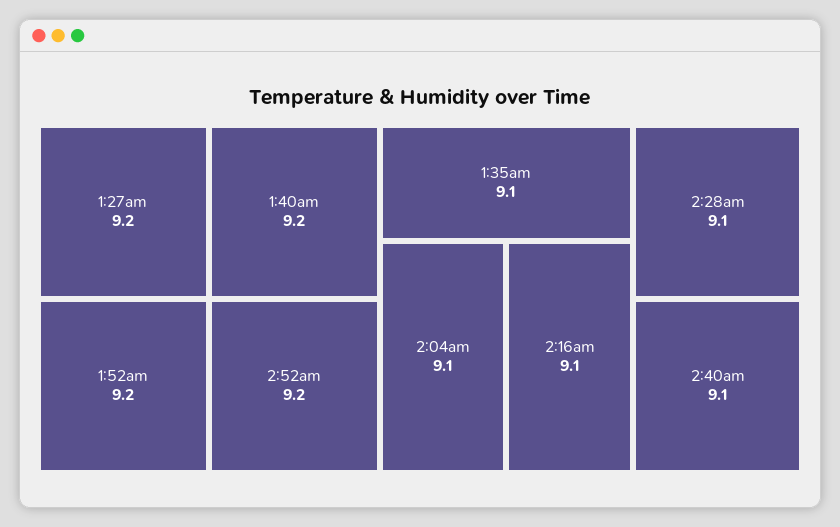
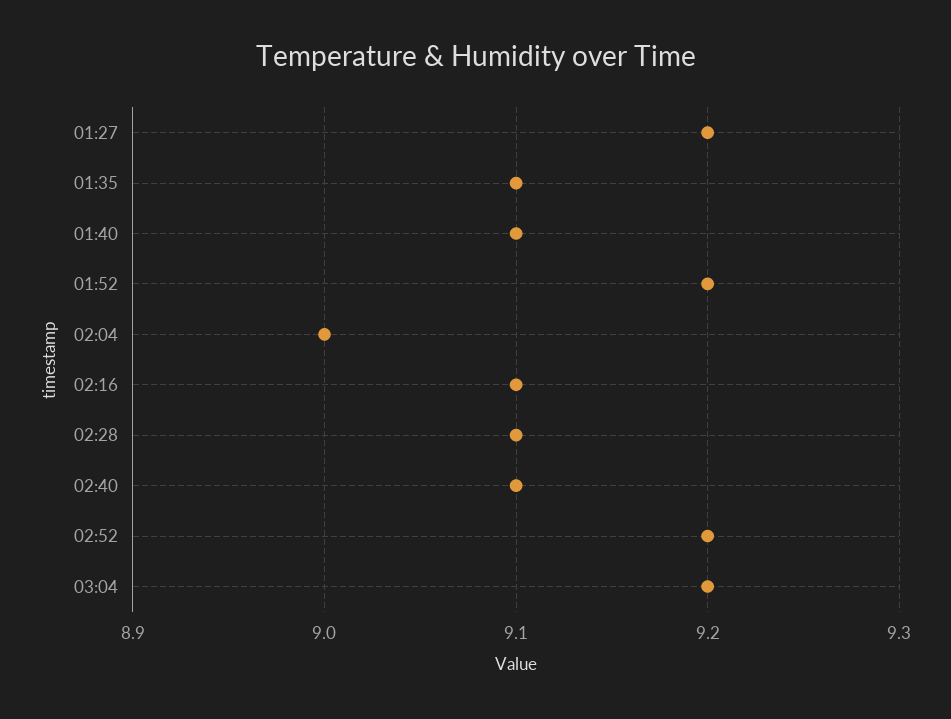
1:40am: 9.2 -> 9.1
2:04am: 9.1 -> 9
03:04: none -> 9.2

